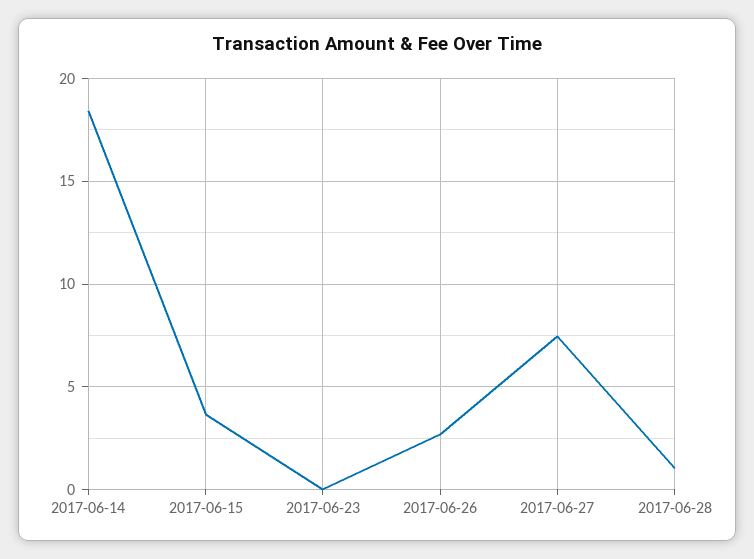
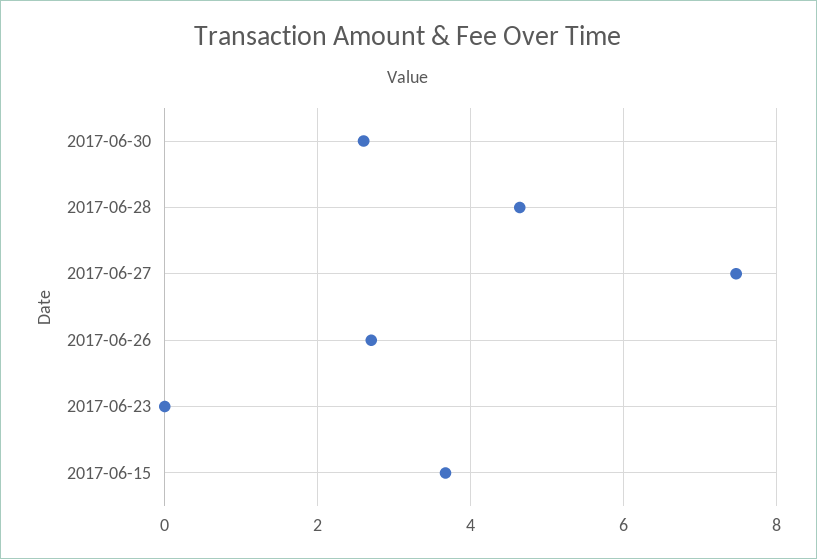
2017-06-14: 18.5 -> none
2017-06-28: 1 -> 4.6
2017-06-30: none -> 2.6

